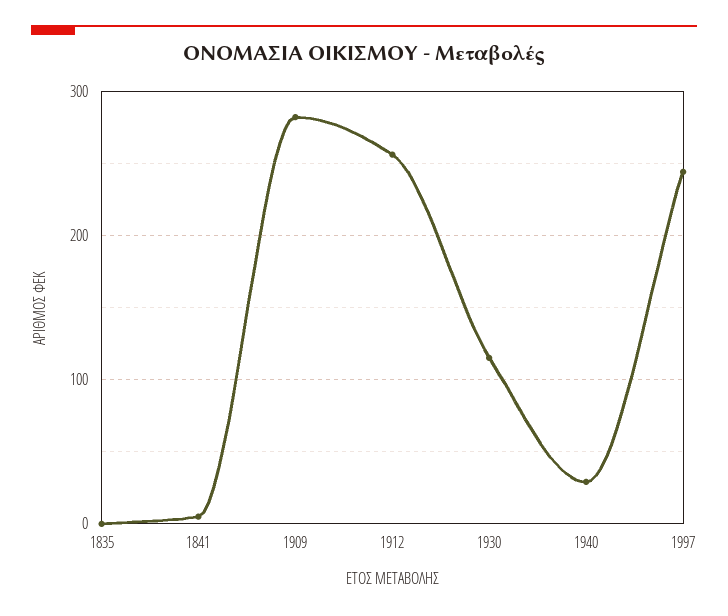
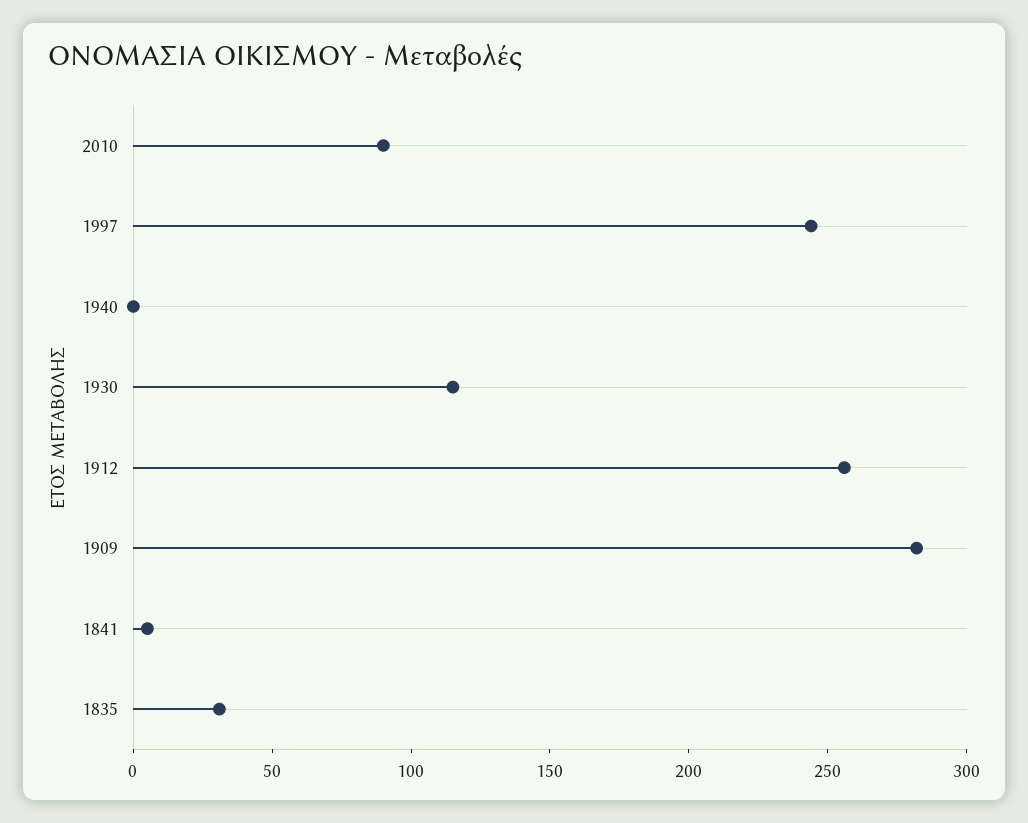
1835: 0 -> 30
1940: 30 -> 0
2010: none -> 90

